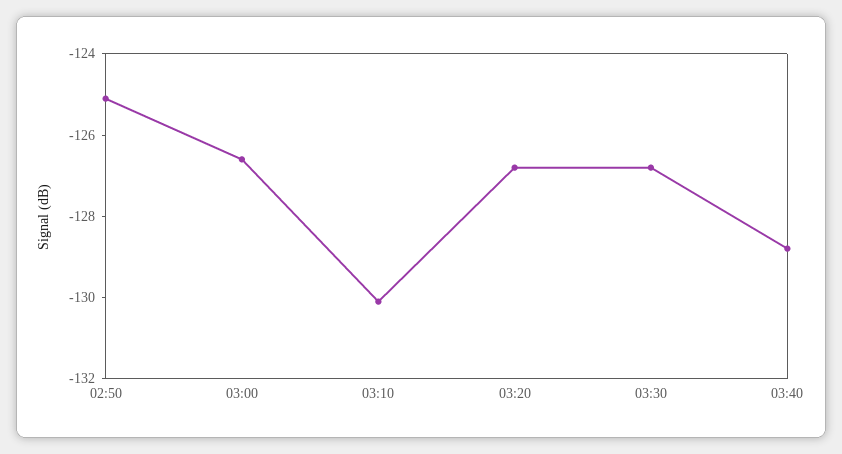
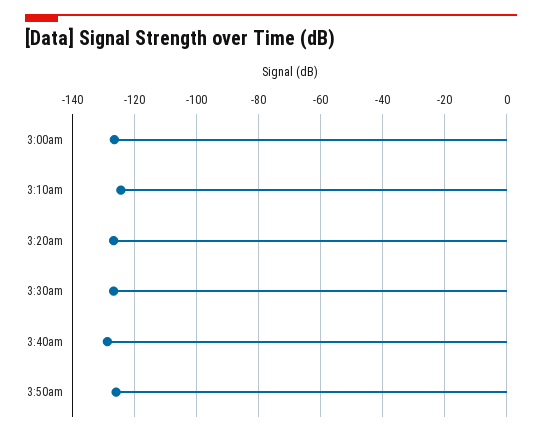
02:50: -125 -> none
03:10: -130 -> -124
3:50am: none -> -126

